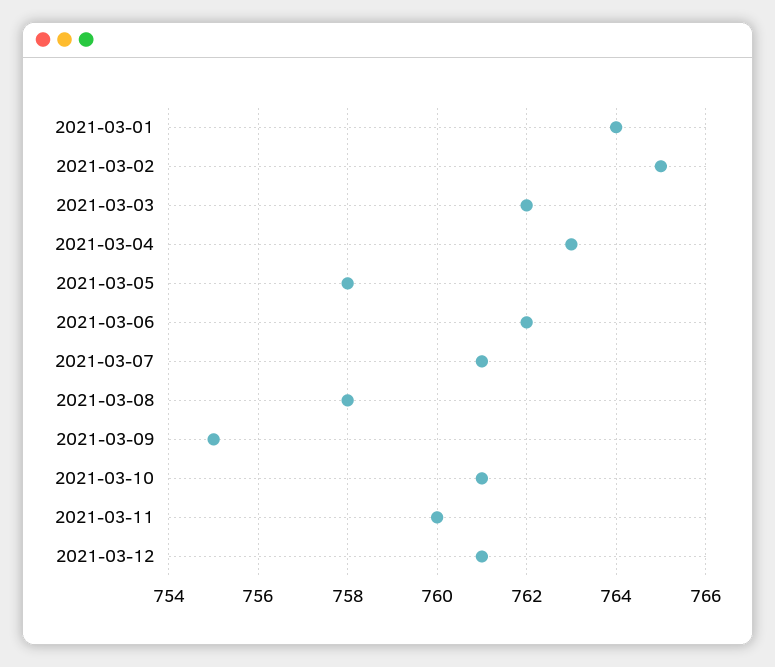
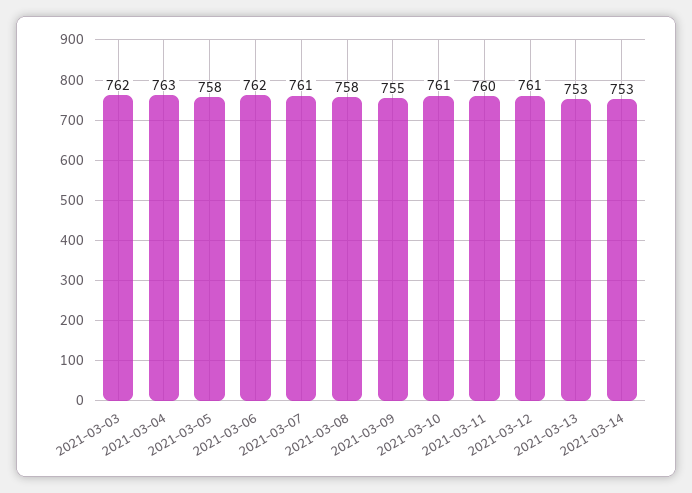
2021-03-01: 764 -> none
2021-03-02: 765 -> none
2021-03-13: none -> 753
2021-03-14: none -> 753

